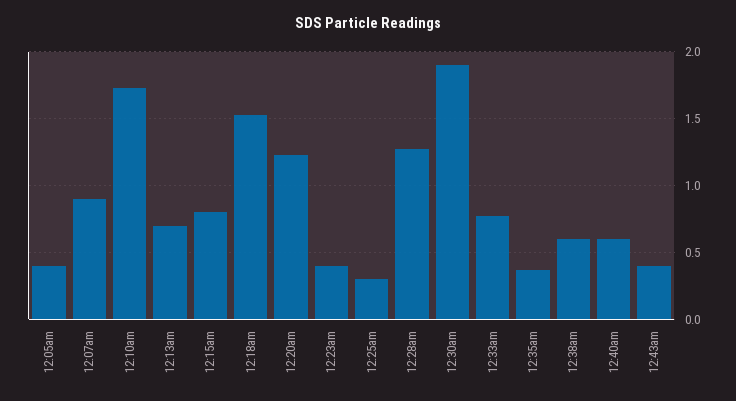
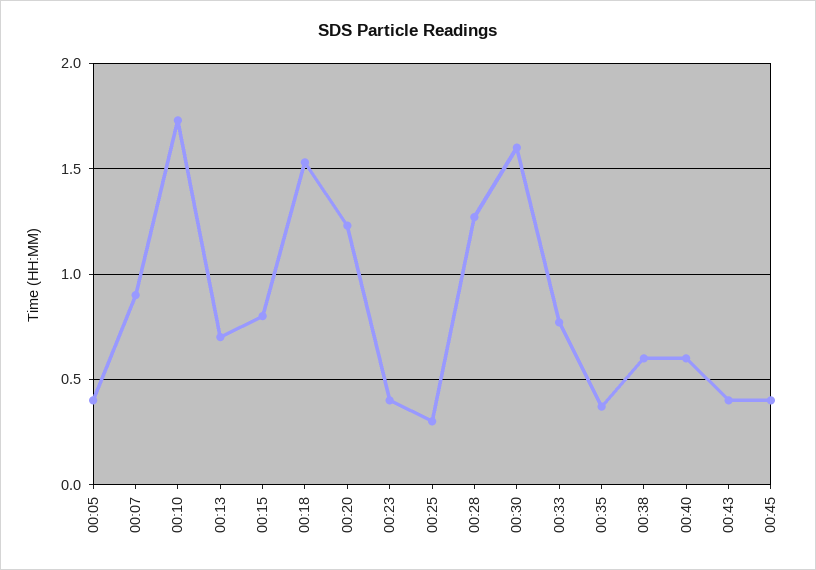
12:30am: 1.9 -> 1.6
00:45: none -> 0.4

